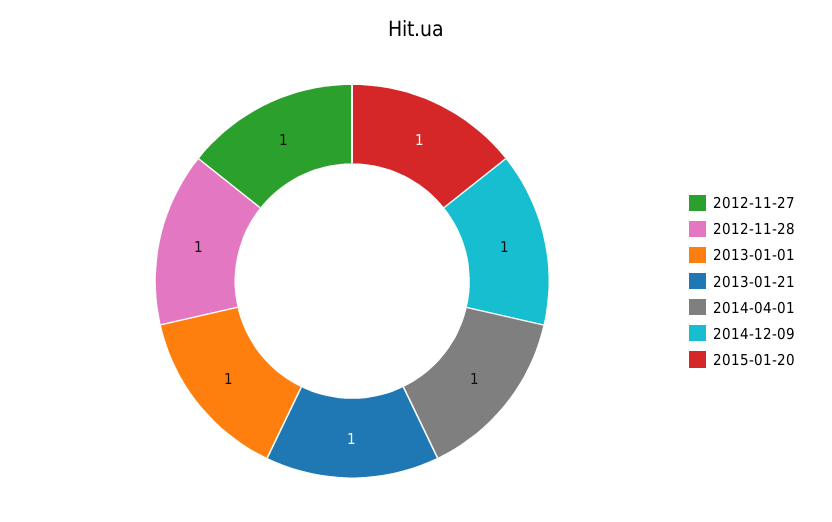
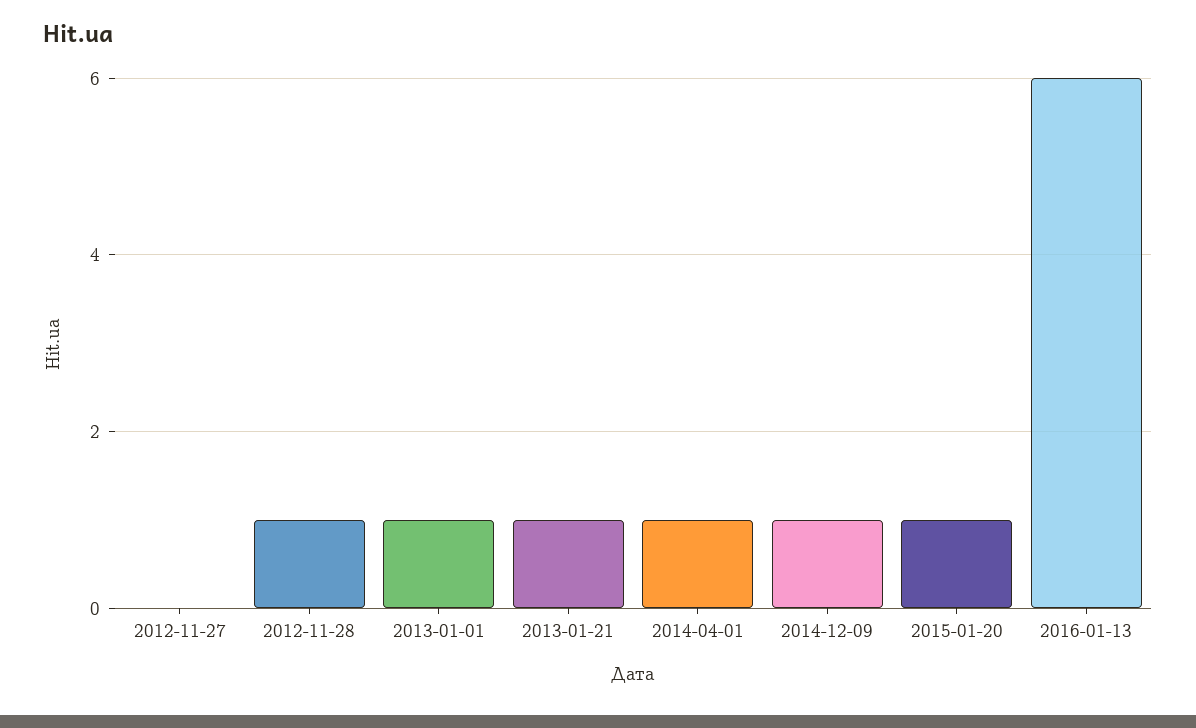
2012-11-27: 1 -> 0
2016-01-13: none -> 6

